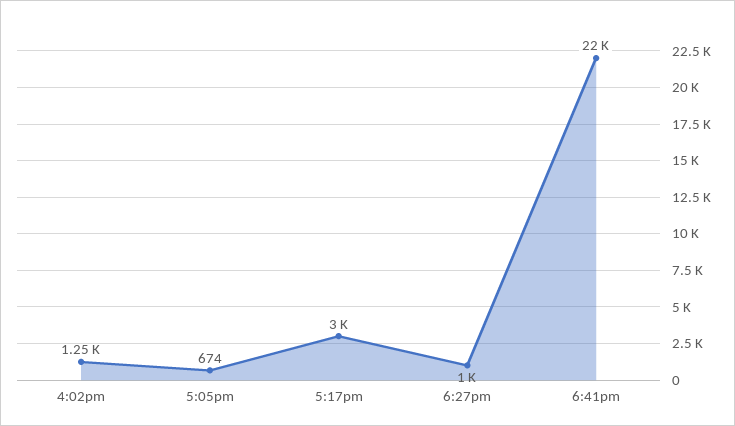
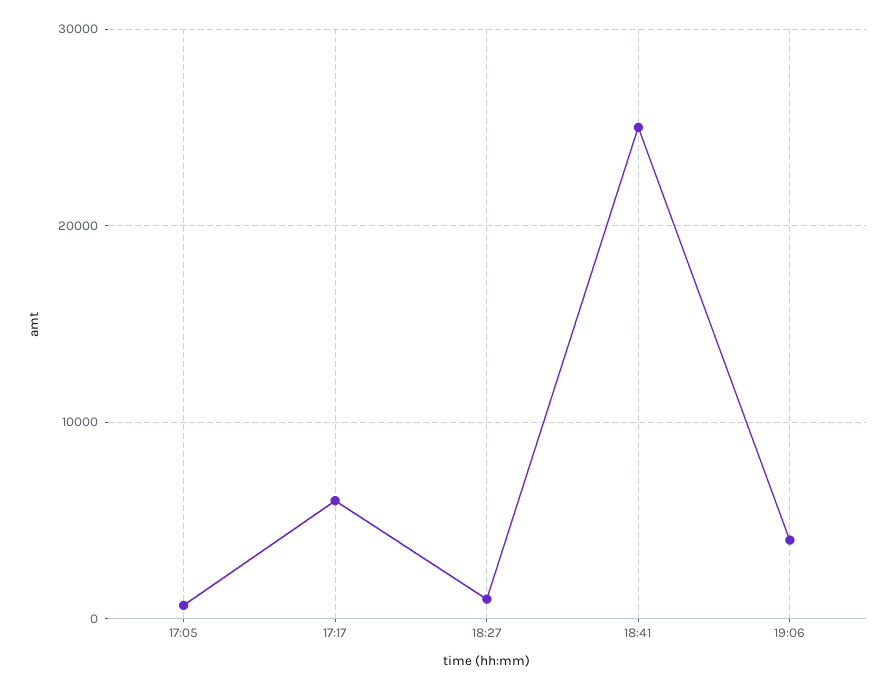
4:02pm: 1250 -> none
5:17pm: 3000 -> 6000
6:41pm: 22000 -> 25000
19:06: none -> 4000

